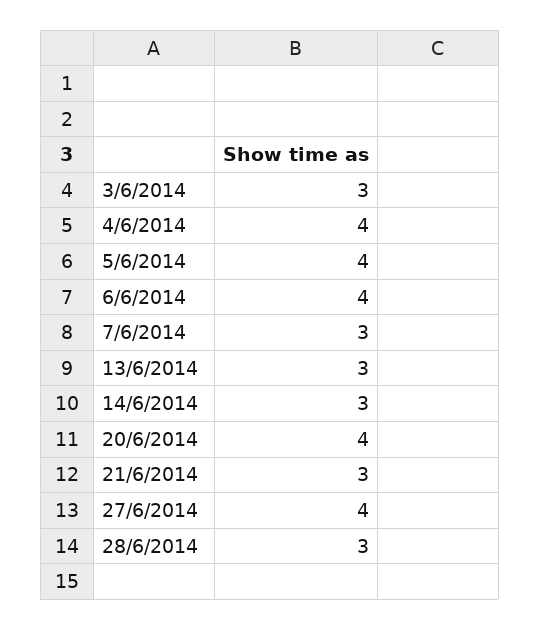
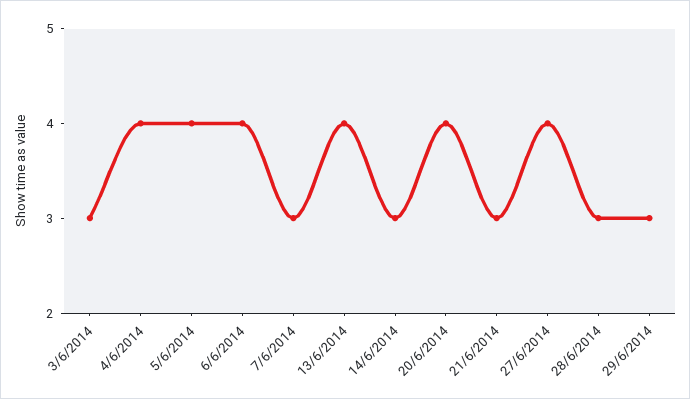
13/6/2014: 3 -> 4
29/6/2014: none -> 3

